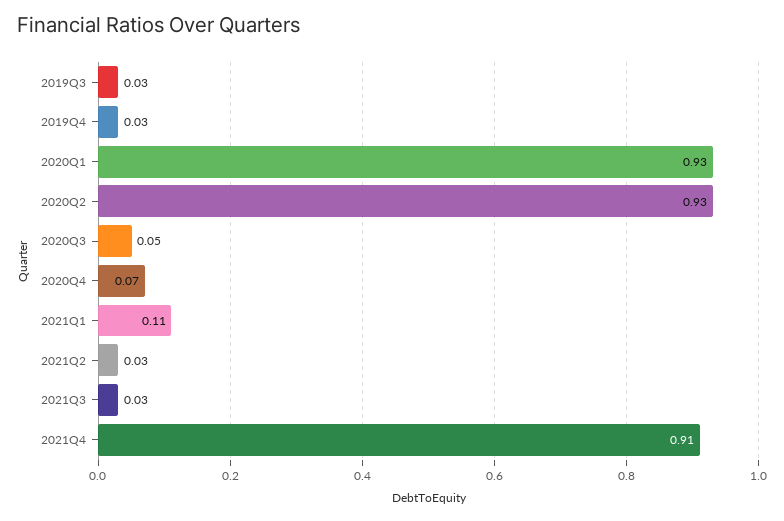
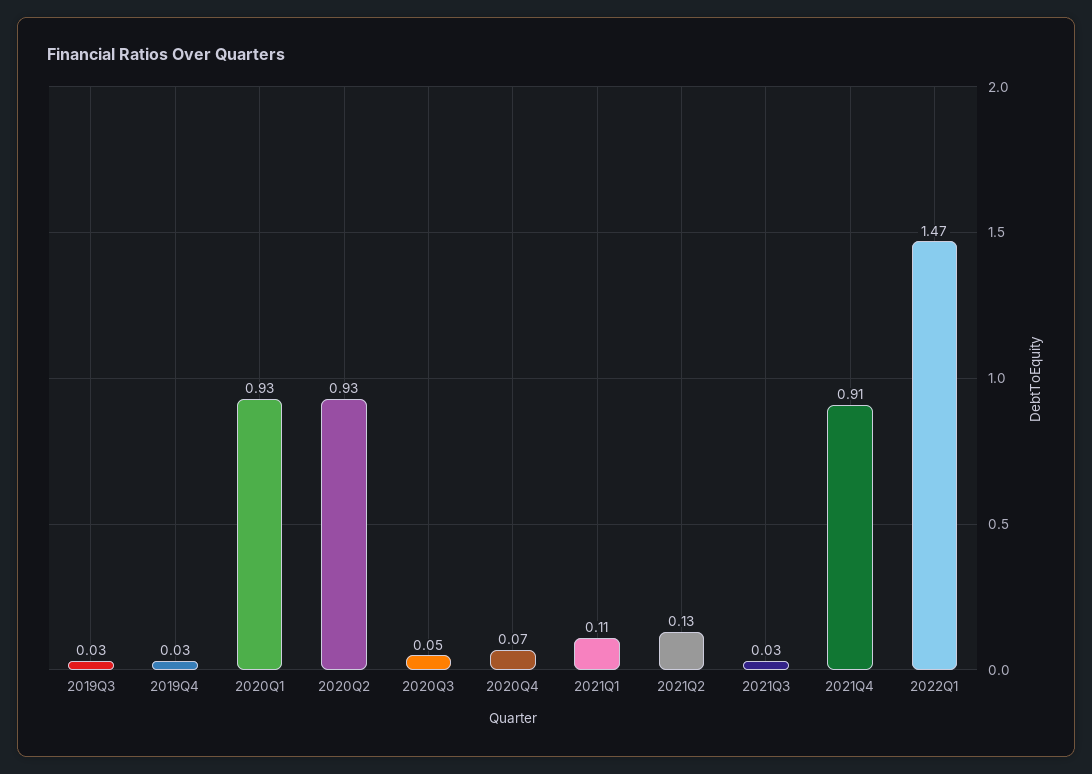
2021Q2: 0.03 -> 0.13
2022Q1: none -> 1.47

